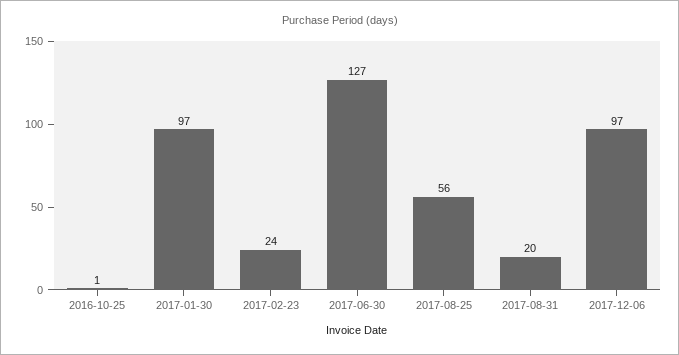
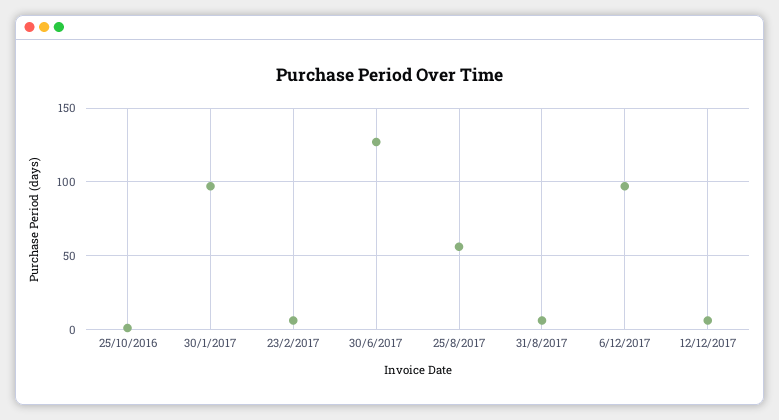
2017-02-23: 24 -> 5
2017-08-31: 20 -> 5
12/12/2017: none -> 5

